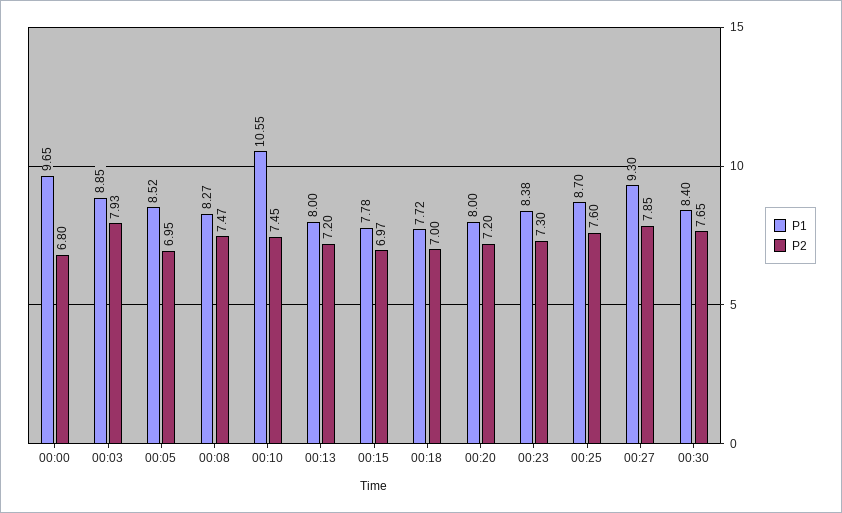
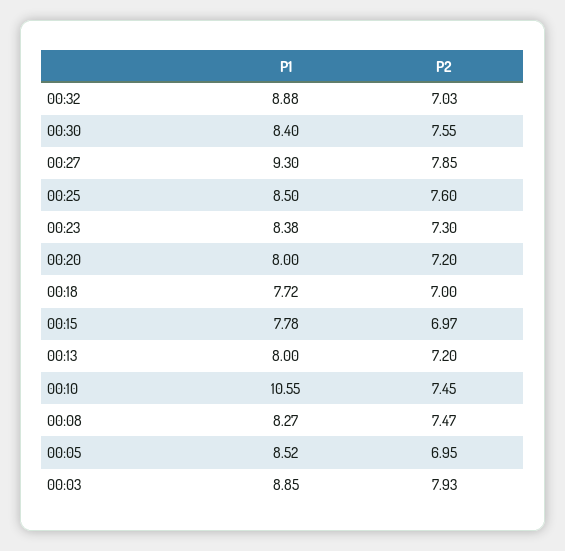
P1, 00:00: 9.65 -> none
P2, 00:00: 6.8 -> none
P1, 00:25: 8.7 -> 8.5
P2, 00:30: 7.65 -> 7.55
P1, 00:32: none -> 8.88
P2, 00:32: none -> 7.03

